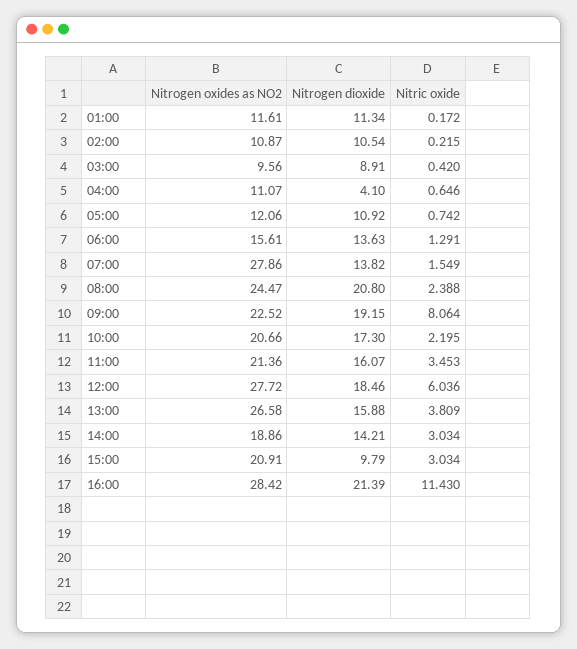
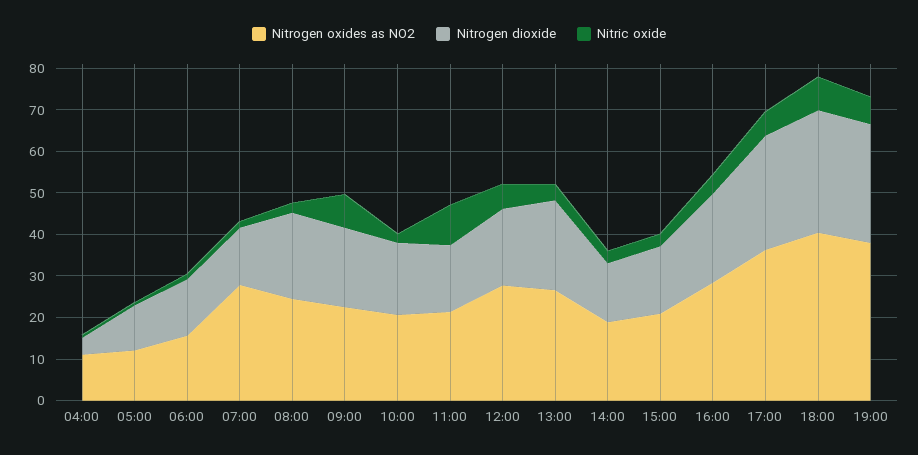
Nitrogen oxides as NO2, 01:00: 11.61 -> none
Nitrogen dioxide, 01:00: 11.34 -> none
Nitric oxide, 01:00: 0.172 -> none
Nitrogen oxides as NO2, 02:00: 10.87 -> none
Nitrogen dioxide, 02:00: 10.54 -> none
Nitric oxide, 02:00: 0.215 -> none
Nitrogen oxides as NO2, 03:00: 9.56 -> none
Nitrogen dioxide, 03:00: 8.91 -> none
Nitric oxide, 03:00: 0.42 -> none
Nitric oxide, 11:00: 3.453 -> 10
Nitrogen dioxide, 13:00: 15.88 -> 22
Nitrogen dioxide, 15:00: 9.79 -> 16
Nitric oxide, 16:00: 11.43 -> 4
Nitrogen oxides as NO2, 17:00: none -> 36
Nitrogen dioxide, 17:00: none -> 28
Nitric oxide, 17:00: none -> 6
Nitrogen oxides as NO2, 18:00: none -> 40
Nitrogen dioxide, 18:00: none -> 30
Nitric oxide, 18:00: none -> 8
Nitrogen oxides as NO2, 19:00: none -> 38
Nitrogen dioxide, 19:00: none -> 28
Nitric oxide, 19:00: none -> 6

